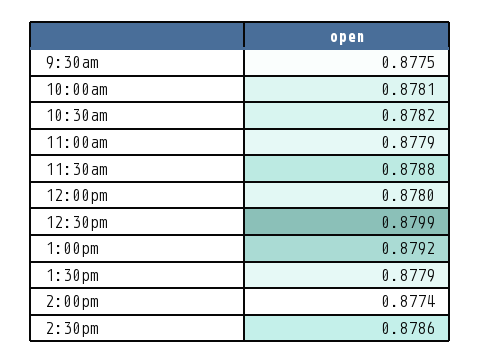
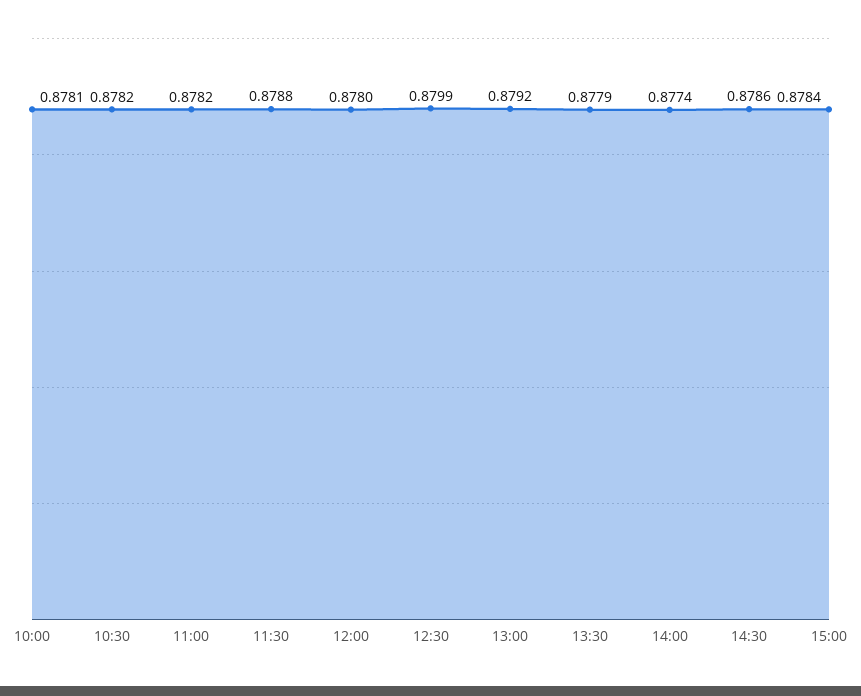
9:30am: 0.8775 -> none
11:00am: 0.8779 -> 0.8782
15:00: none -> 0.8784

